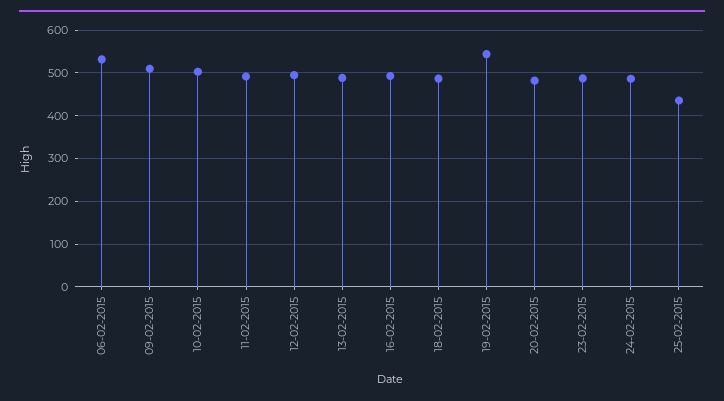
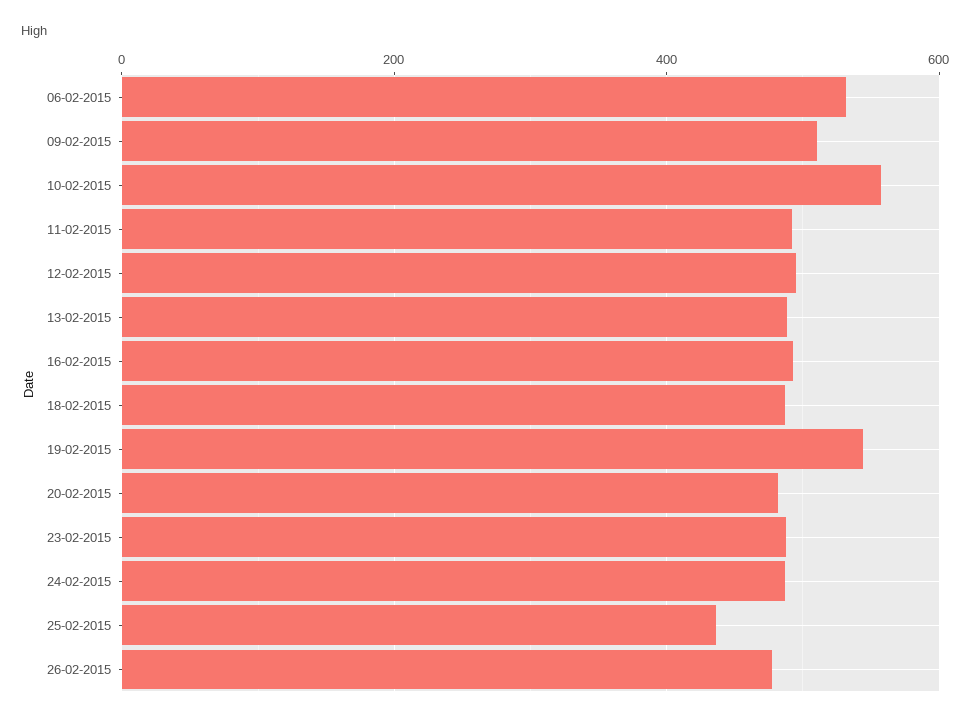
10-02-2015: 500 -> 560
26-02-2015: none -> 480

